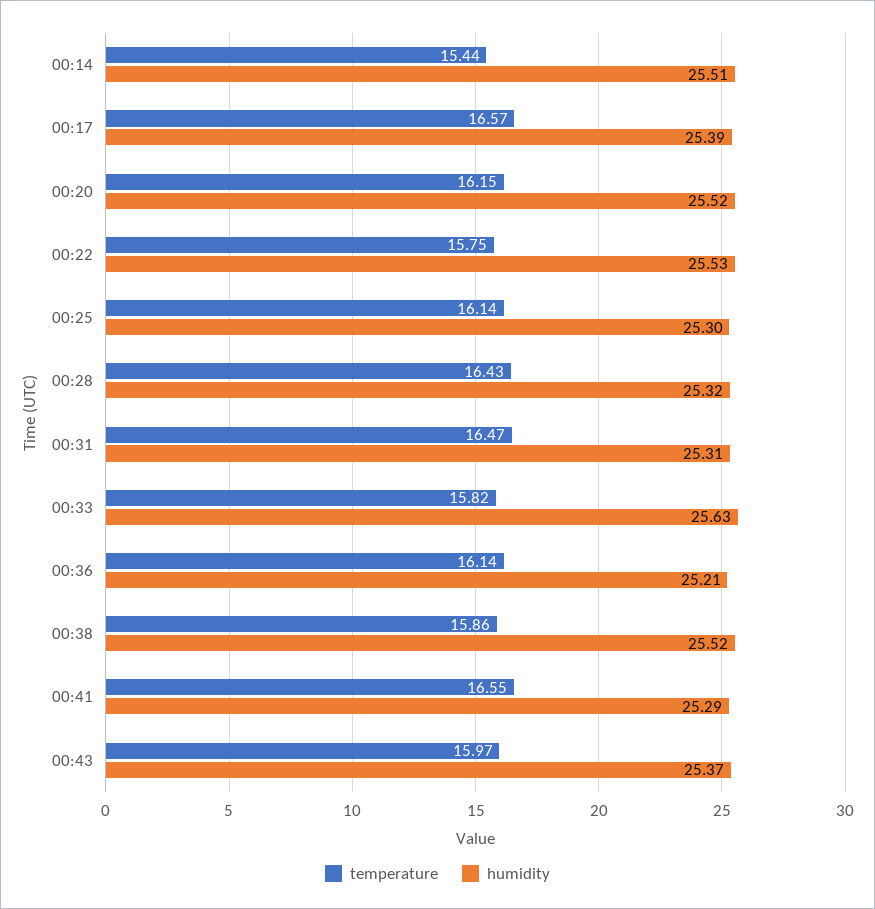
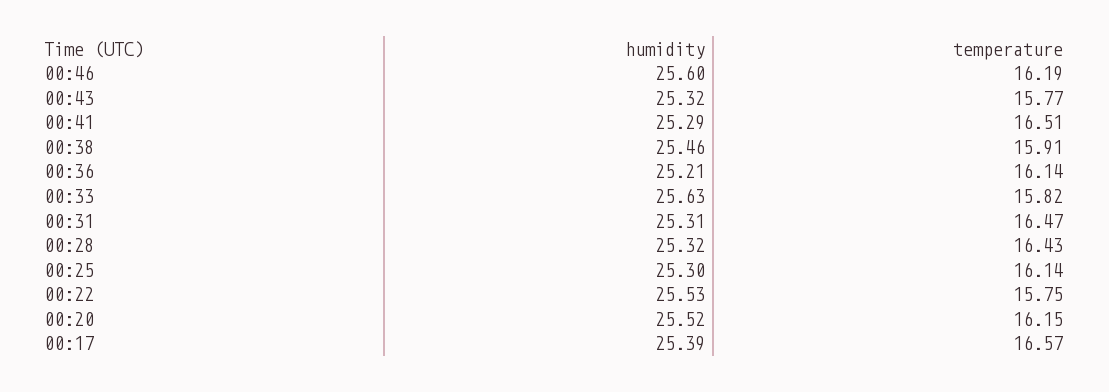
temperature, 00:14: 15.44 -> none
humidity, 00:14: 25.51 -> none
temperature, 00:38: 15.86 -> 15.91
humidity, 00:38: 25.52 -> 25.46
temperature, 00:41: 16.55 -> 16.51
temperature, 00:43: 15.97 -> 15.77
humidity, 00:43: 25.37 -> 25.32
humidity, 00:46: none -> 25.6
temperature, 00:46: none -> 16.19

